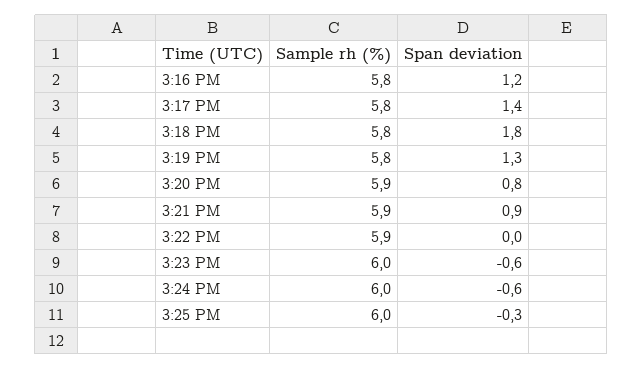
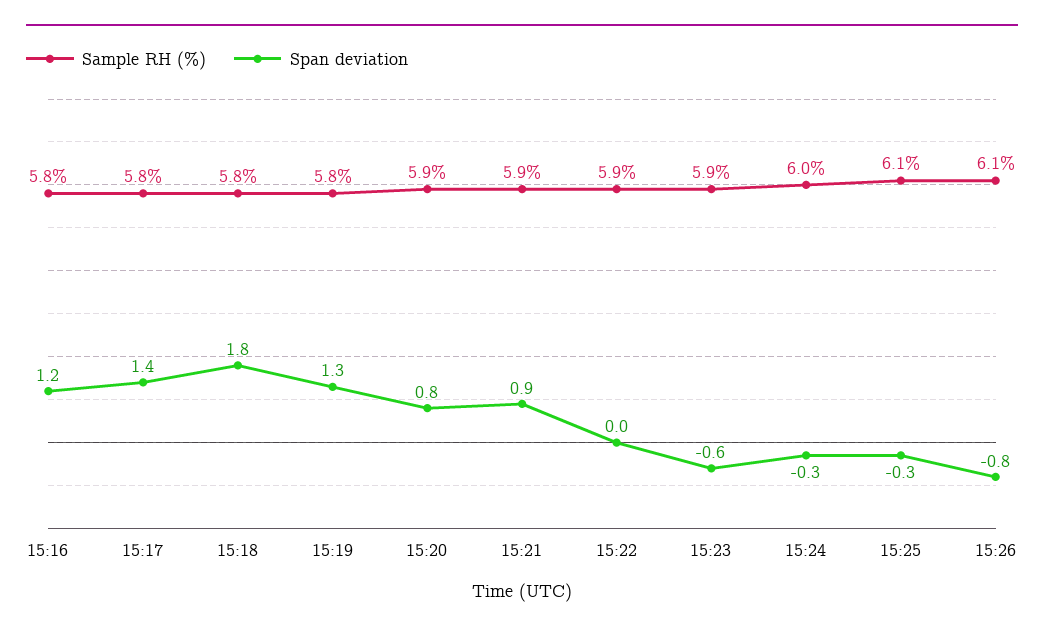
Sample rh (%), 3:23 PM: 6 -> 5.9
Span deviation, 3:24 PM: -0.6 -> -0.3
Sample rh (%), 3:25 PM: 6 -> 6.1
Sample rh (%), 15:26: none -> 6.1
Span deviation, 15:26: none -> -0.8

